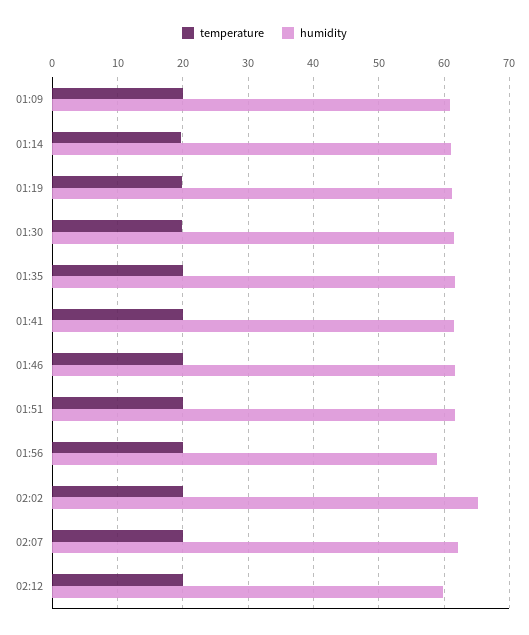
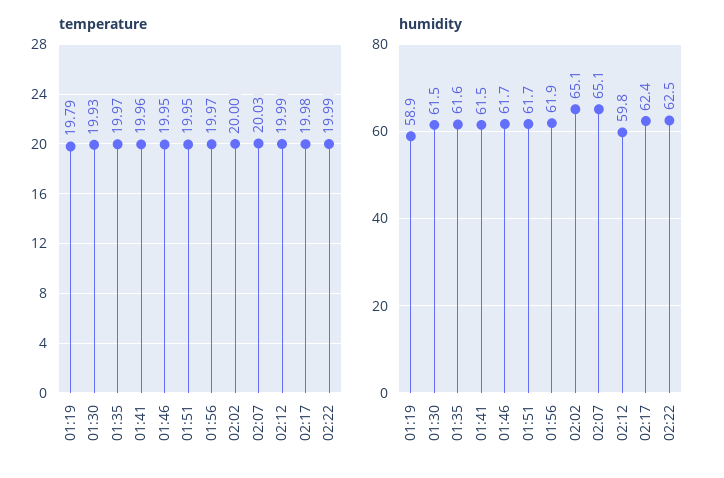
temperature, 01:09: 20 -> none
humidity, 01:09: 61 -> none
temperature, 01:14: 20 -> none
humidity, 01:14: 61 -> none
humidity, 01:19: 61 -> 58.9
humidity, 01:56: 59 -> 61.9
humidity, 02:07: 62 -> 65.1
temperature, 02:17: none -> 19.98
temperature, 02:22: none -> 19.99
humidity, 02:17: none -> 62.4
humidity, 02:22: none -> 62.5

